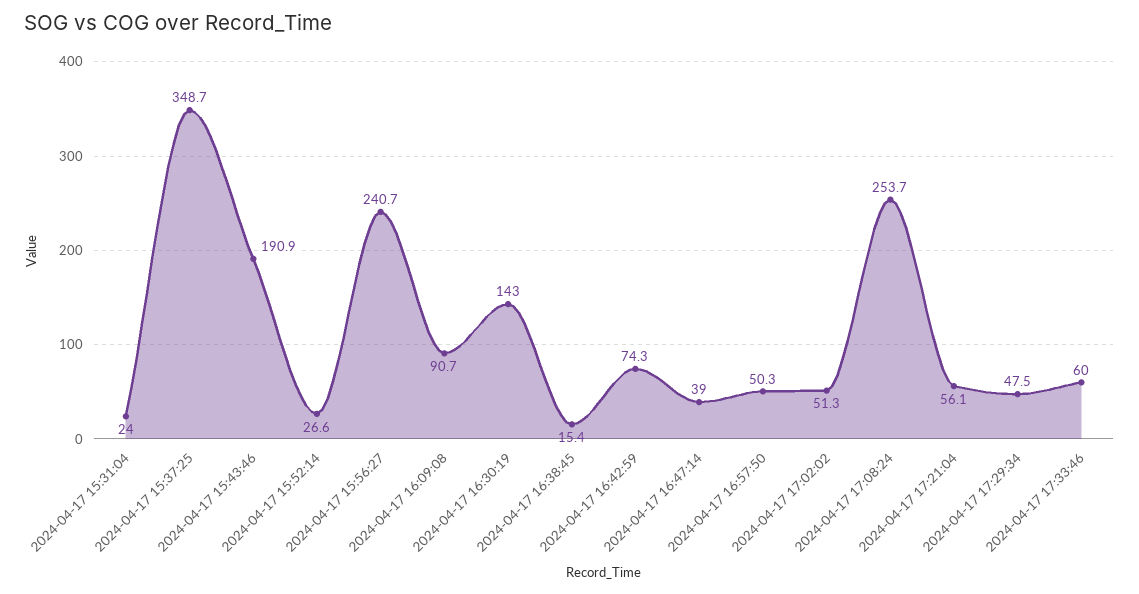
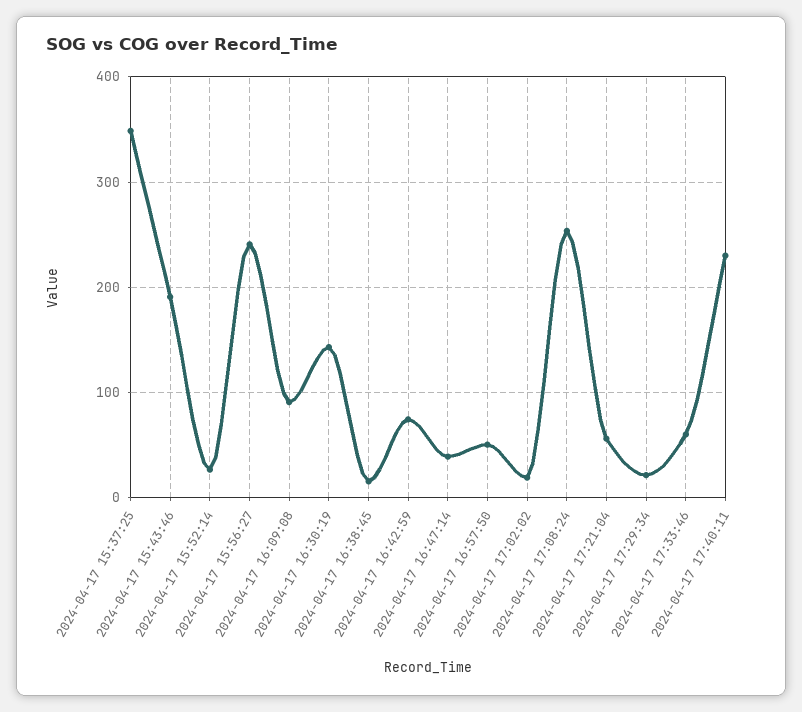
2024-04-17 15:31:04: 24 -> none
2024-04-17 17:02:02: 51.3 -> 20
2024-04-17 17:29:34: 47.5 -> 20
2024-04-17 17:40:11: none -> 230

